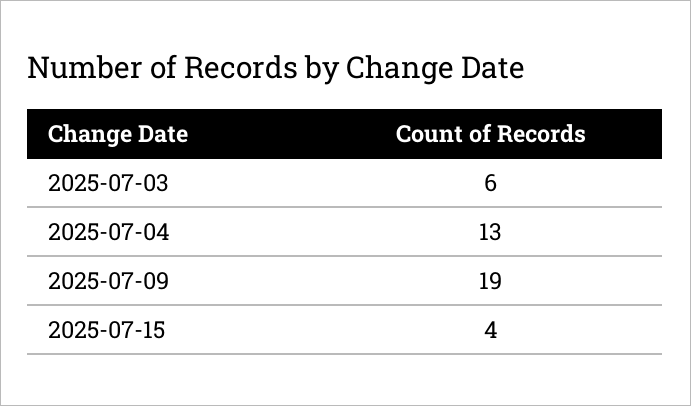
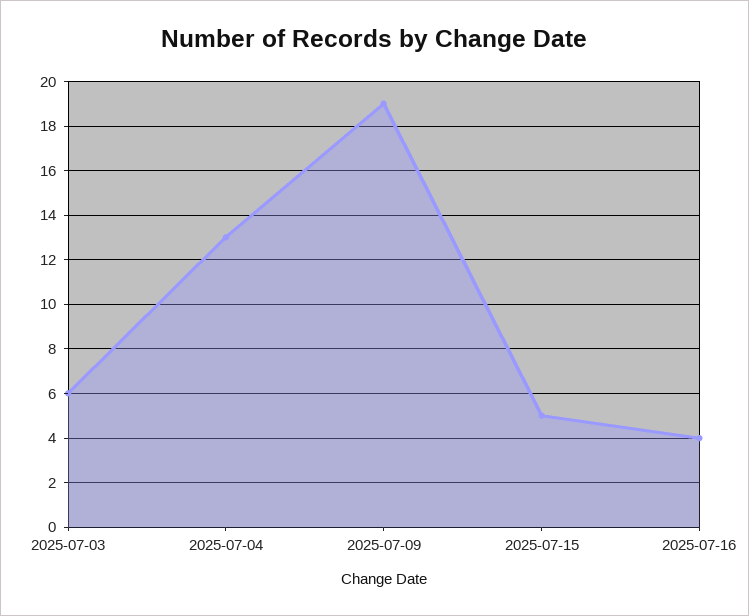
2025-07-15: 4 -> 5
2025-07-16: none -> 4

